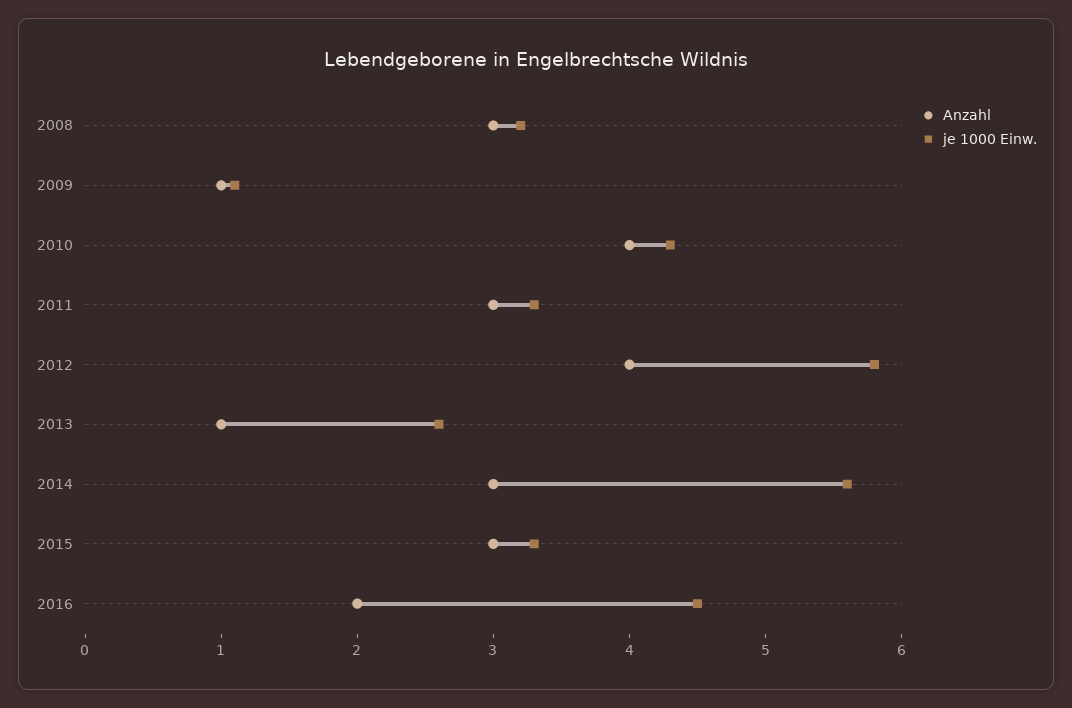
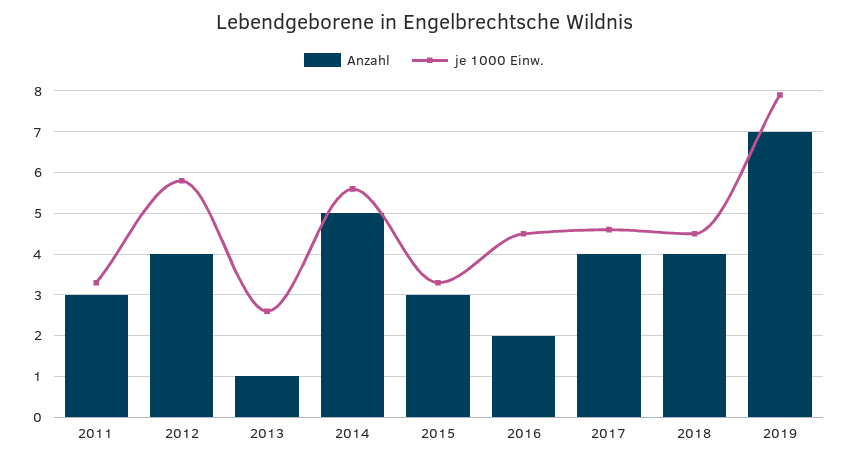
Anzahl, 2008: 3 -> none
je 1000 Einw., 2008: 3.2 -> none
Anzahl, 2009: 1 -> none
je 1000 Einw., 2009: 1.1 -> none
Anzahl, 2010: 4 -> none
je 1000 Einw., 2010: 4.3 -> none
Anzahl, 2014: 3 -> 5
Anzahl, 2017: none -> 4
je 1000 Einw., 2017: none -> 4.5
Anzahl, 2018: none -> 4
je 1000 Einw., 2018: none -> 4.5
Anzahl, 2019: none -> 7
je 1000 Einw., 2019: none -> 8

